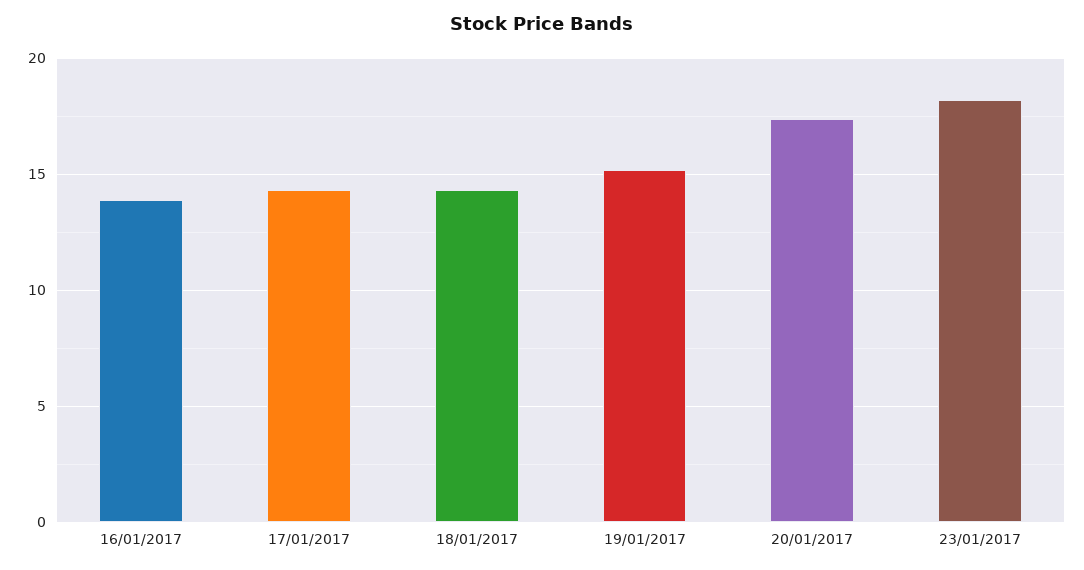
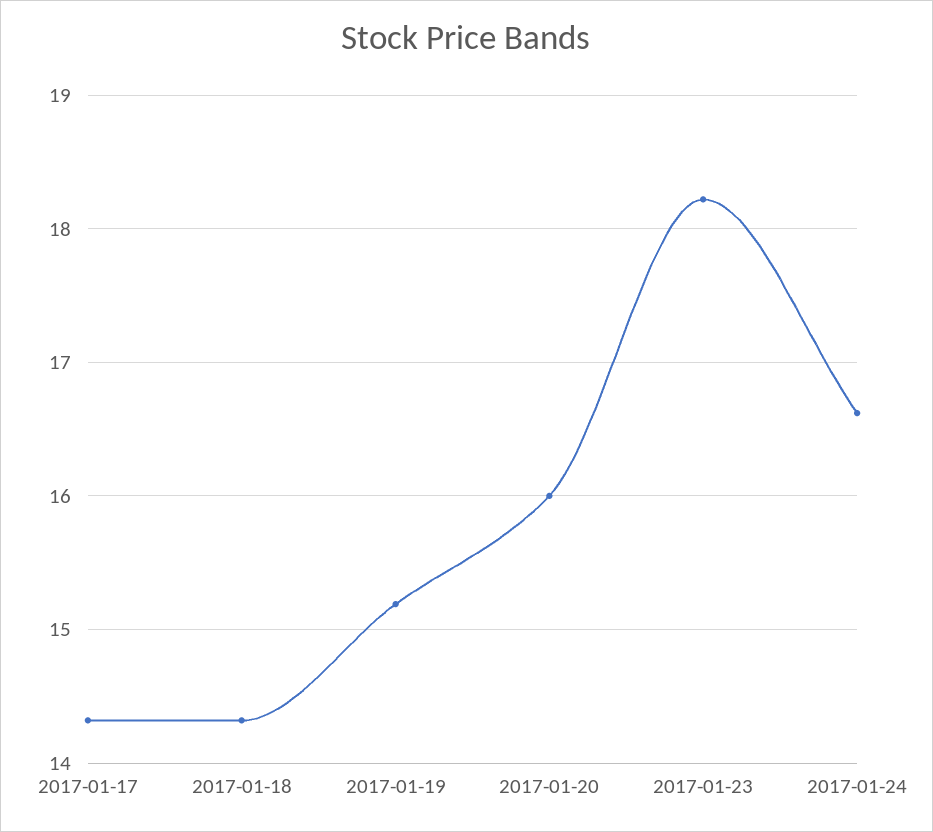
16/01/2017: 14 -> none
20/01/2017: 17.5 -> 16
2017-01-24: none -> 16.6

